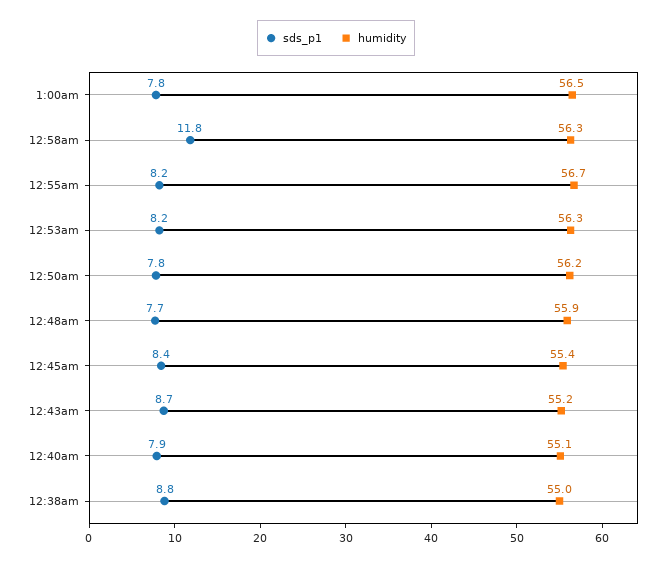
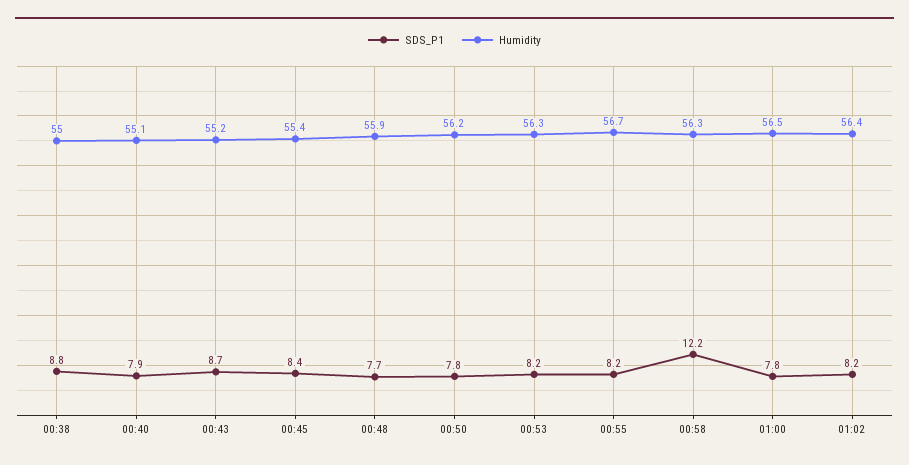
sds_p1, 12:58am: 11.8 -> 12.2
sds_p1, 01:02: none -> 8.2
humidity, 01:02: none -> 56.4

